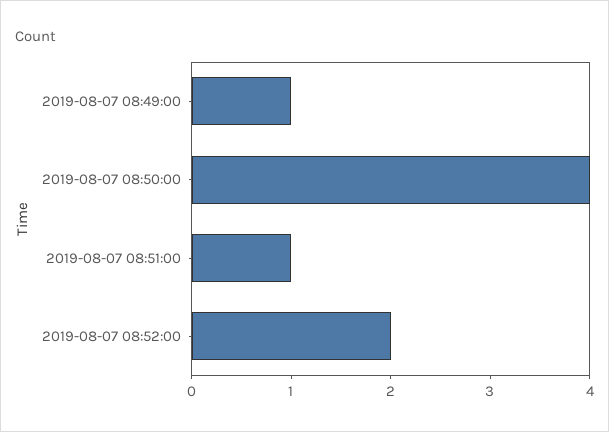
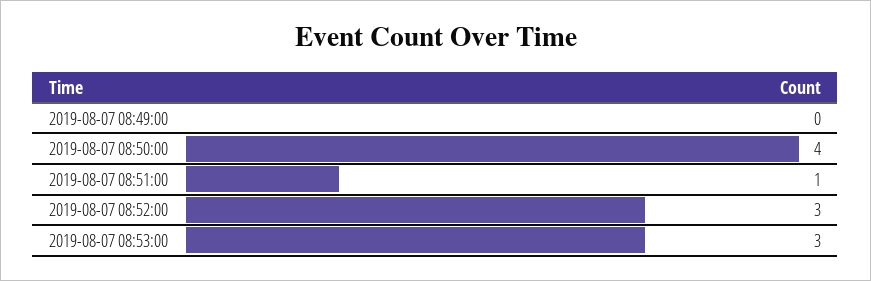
2019-08-07 08:49:00: 1 -> 0
2019-08-07 08:52:00: 2 -> 3
2019-08-07 08:53:00: none -> 3

